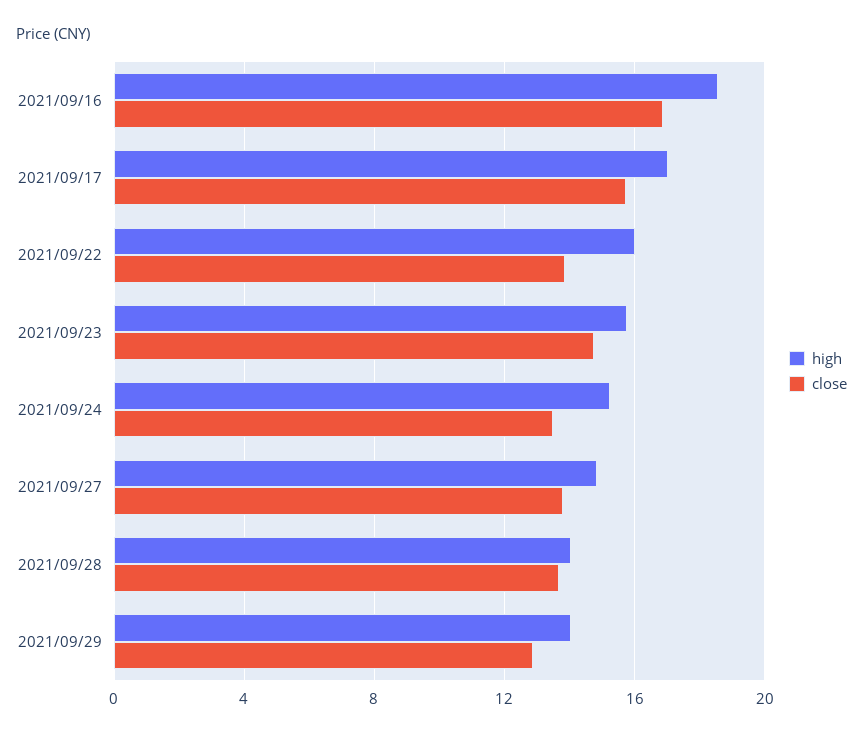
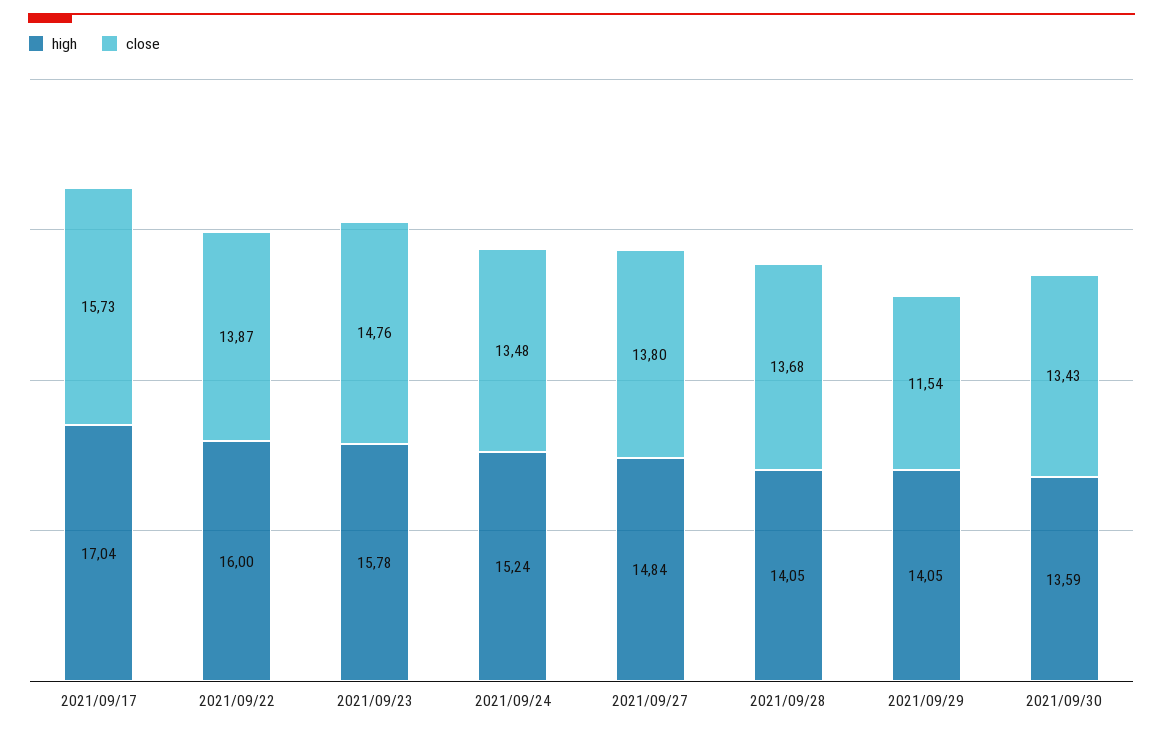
high, 2021/09/16: 18.5 -> none
close, 2021/09/16: 17 -> none
close, 2021/09/29: 13 -> 11.54
high, 2021/09/30: none -> 13.59
close, 2021/09/30: none -> 13.43

